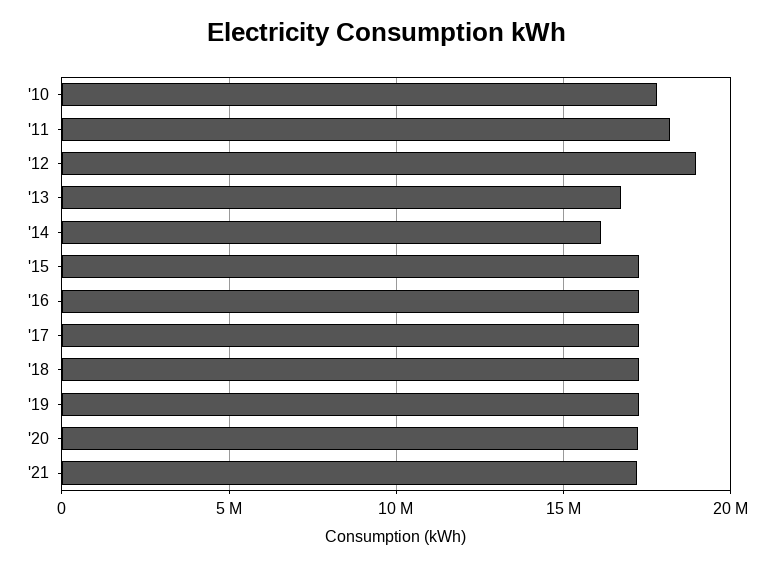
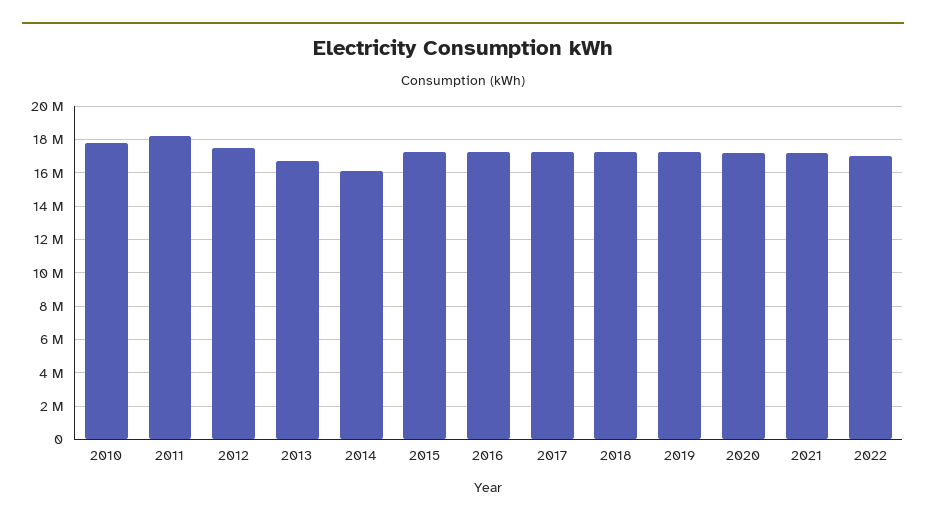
'12: 19000000 -> 17500000
2022: none -> 17000000

